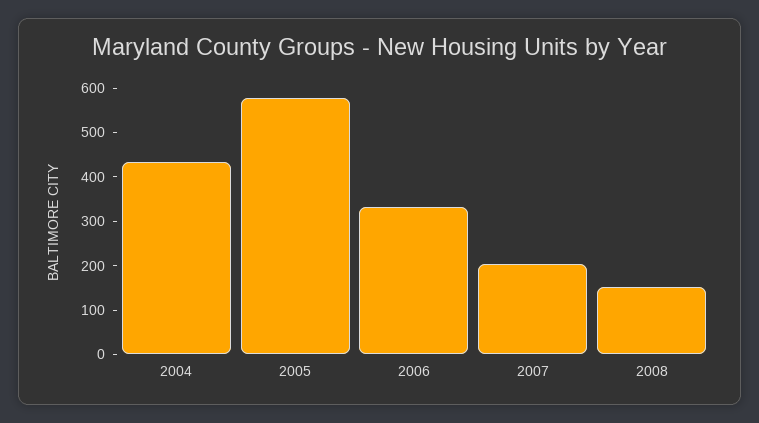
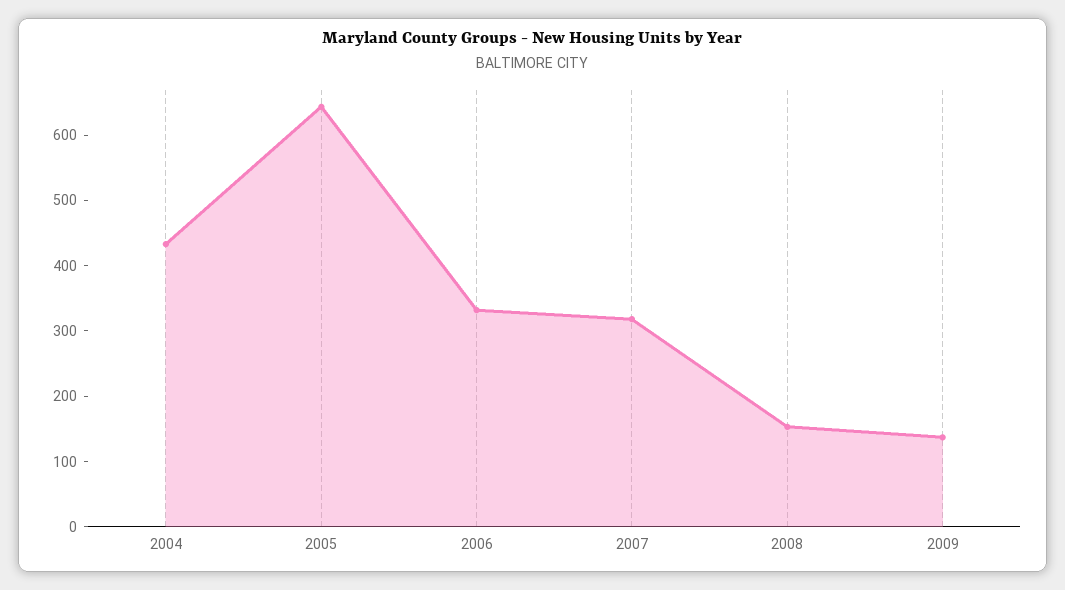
2005: 580 -> 640
2007: 200 -> 320
2009: none -> 140

